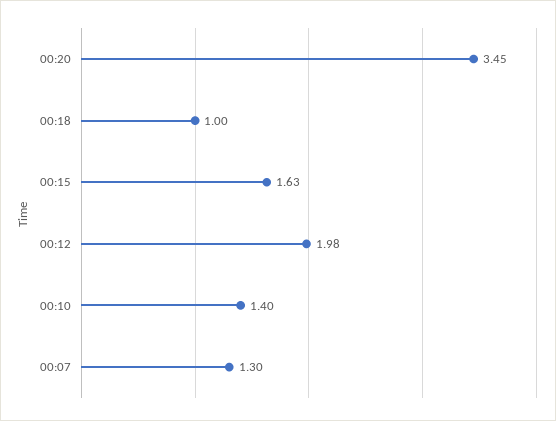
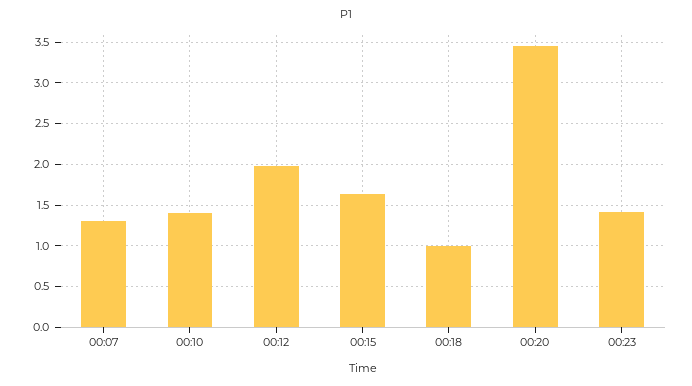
00:23: none -> 1.4

